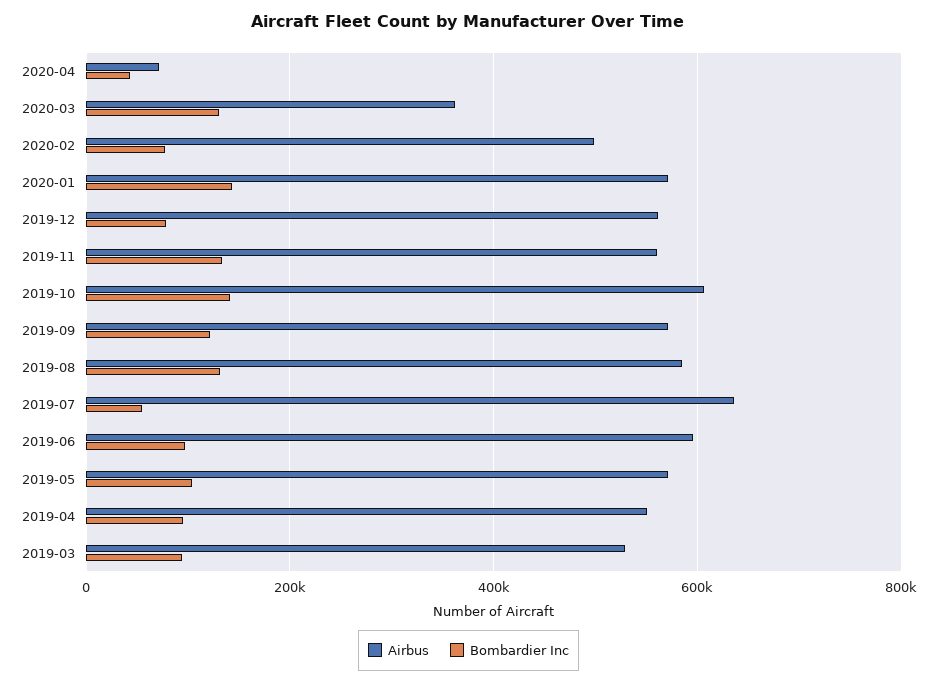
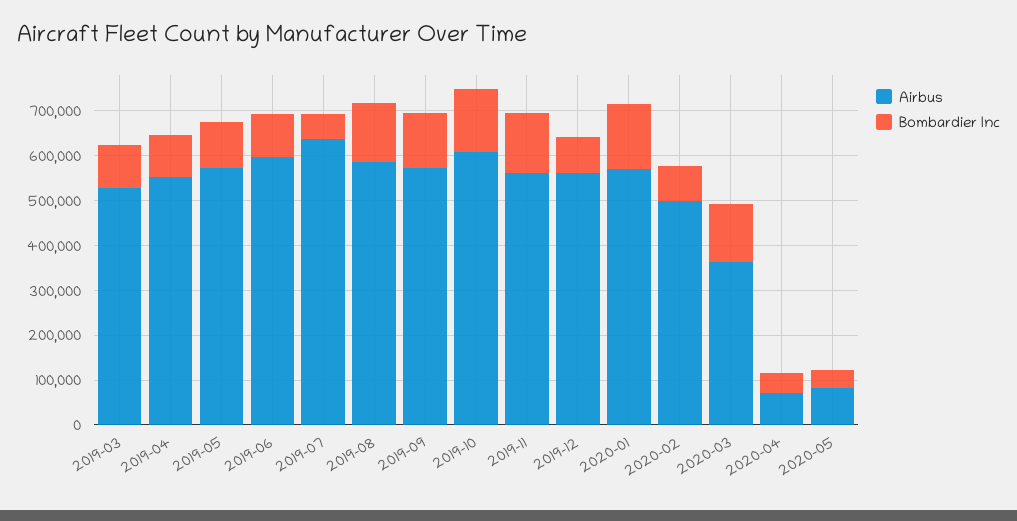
Airbus, 2020-05: none -> 80000
Bombardier Inc, 2020-05: none -> 40000

